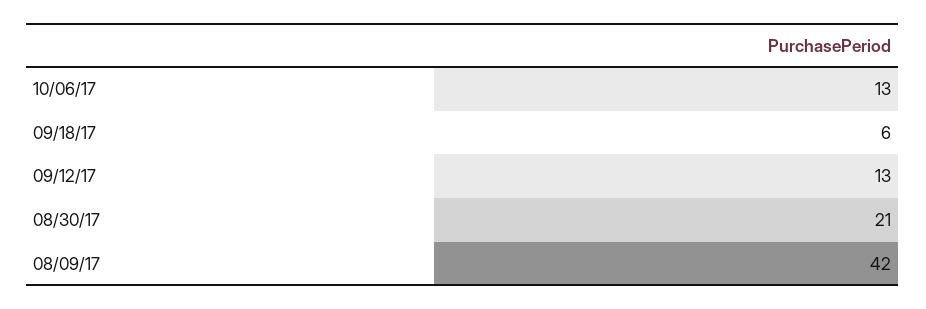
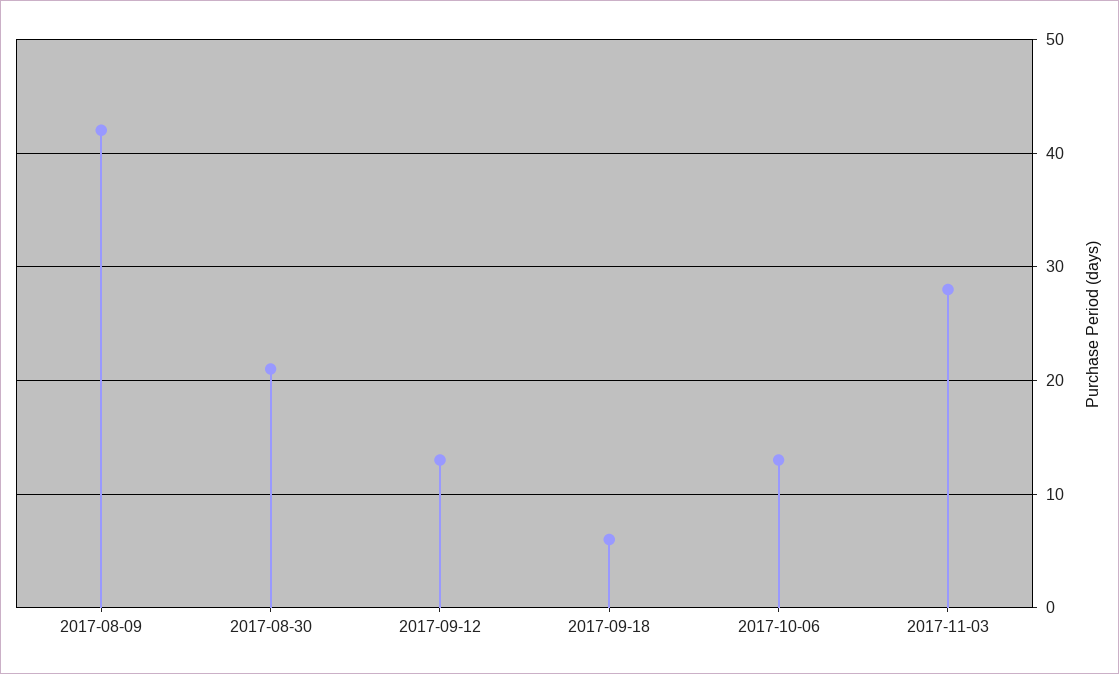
2017-11-03: none -> 28

